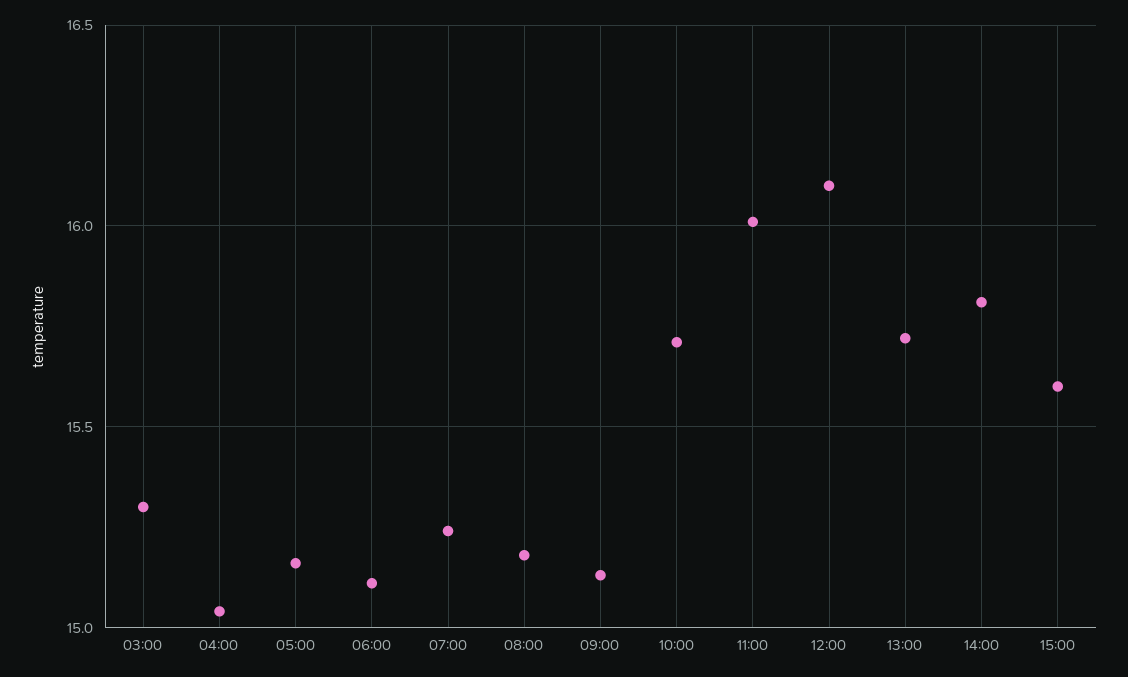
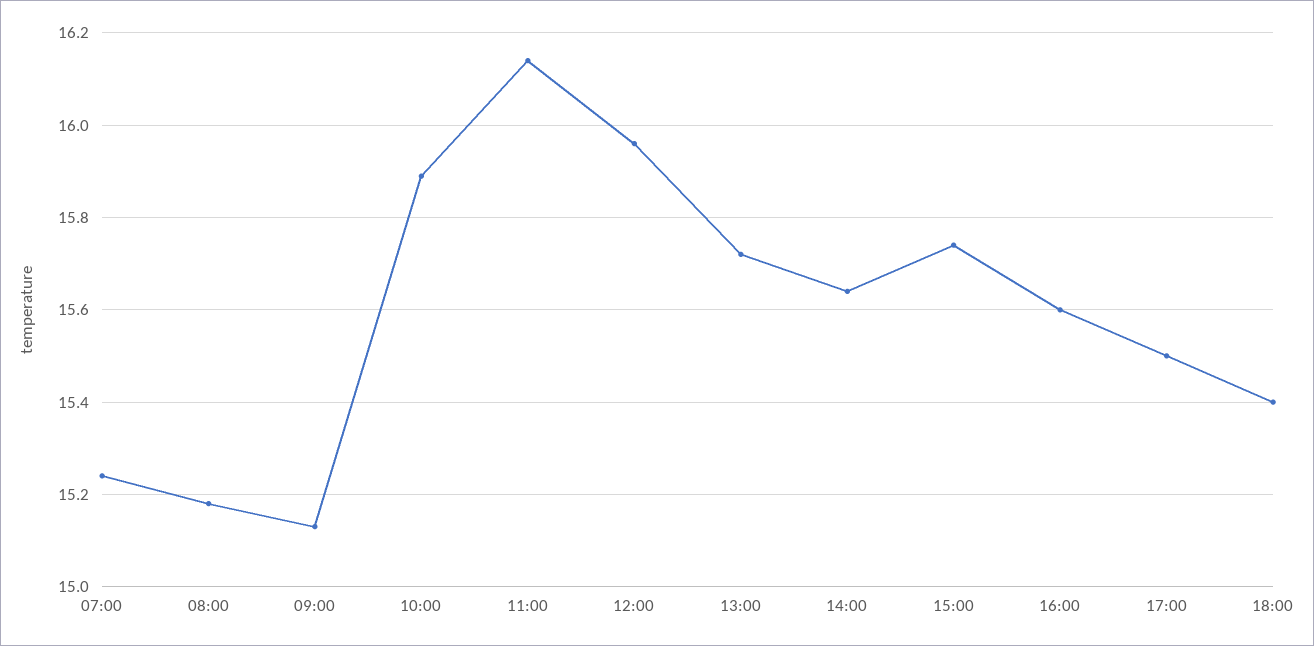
03:00: 15.3 -> none
04:00: 15.05 -> none
05:00: 15.15 -> none
06:00: 15.1 -> none
10:00: 15.7 -> 15.9
11:00: 16 -> 16.15
12:00: 16.1 -> 15.95
14:00: 15.8 -> 15.65
15:00: 15.6 -> 15.75
16:00: none -> 15.6
17:00: none -> 15.5
18:00: none -> 15.4

